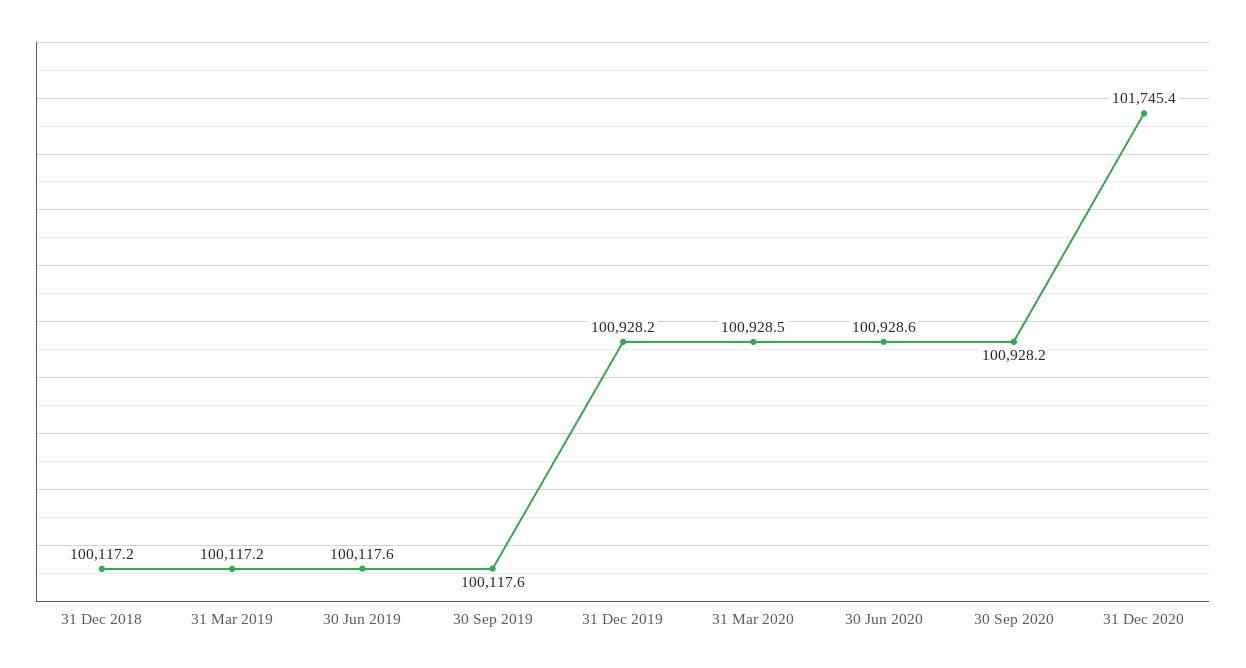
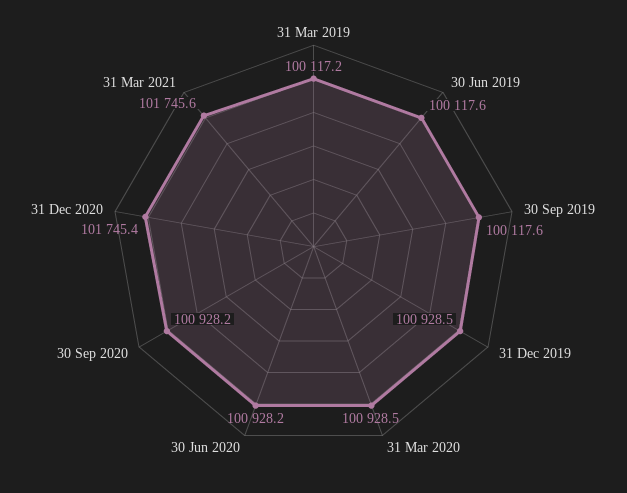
31 Dec 2018: 100117.2 -> none
31 Dec 2019: 100928.2 -> 100928.5
30 Jun 2020: 100928.6 -> 100928.2
31 Mar 2021: none -> 101745.6

